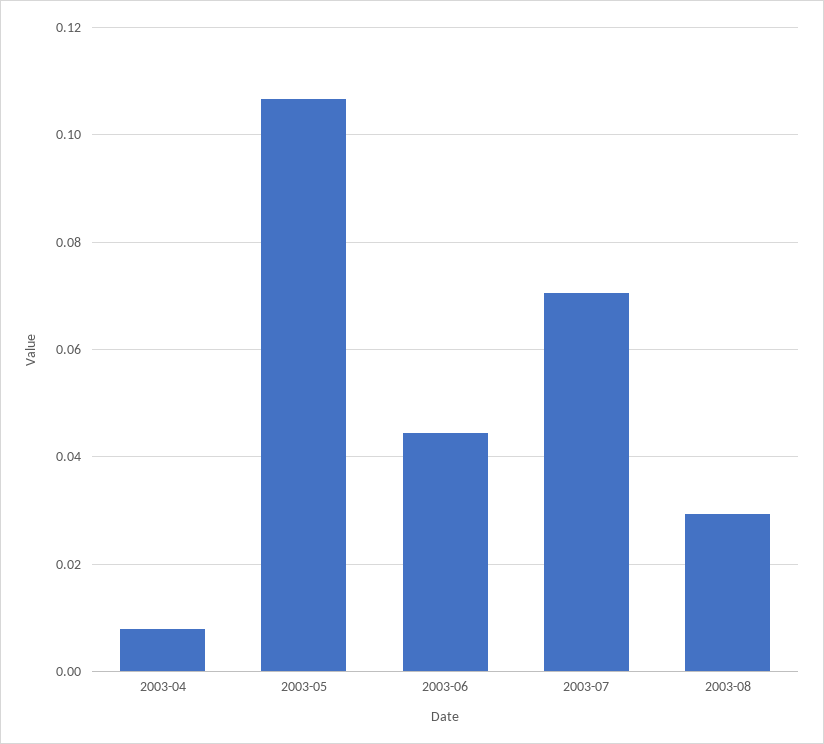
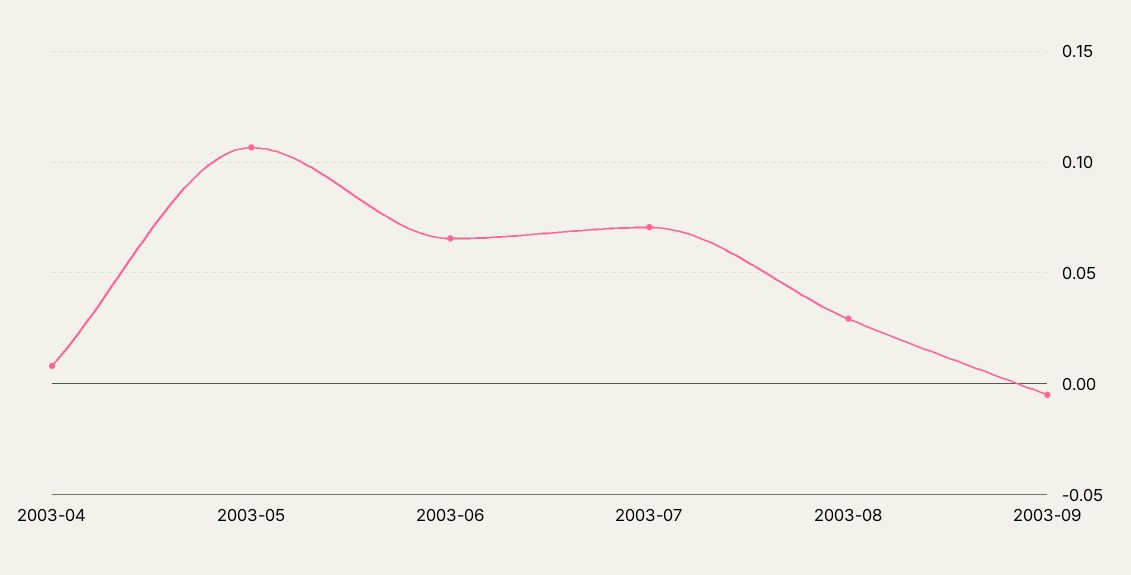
2003-06: 0.044 -> 0.065
2003-09: none -> -0.005

